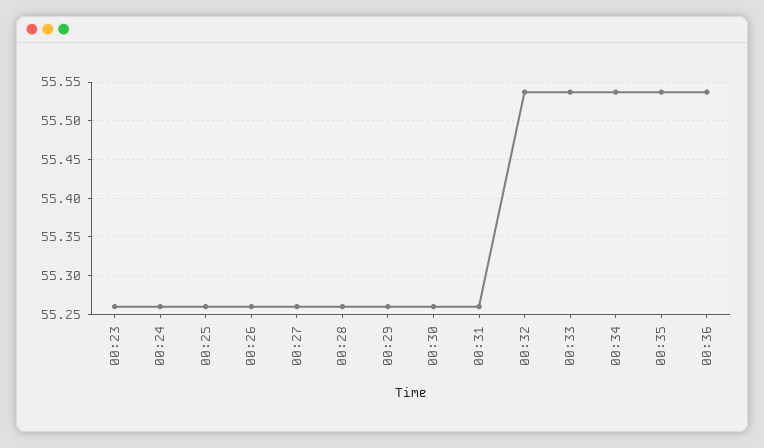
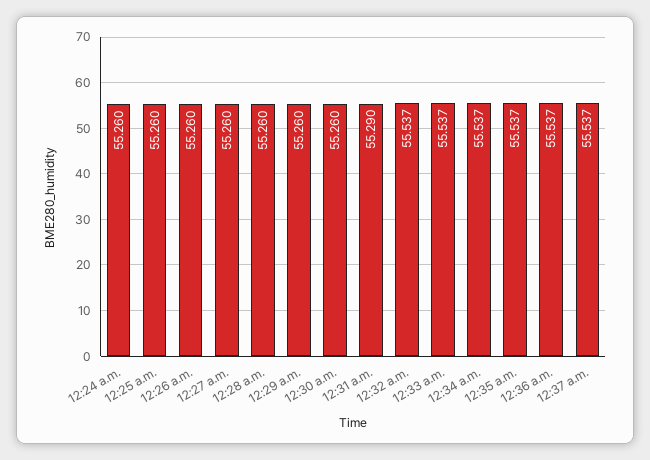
00:23: 55.26 -> none
00:31: 55.26 -> 55.29
12:37 a.m.: none -> 55.537

